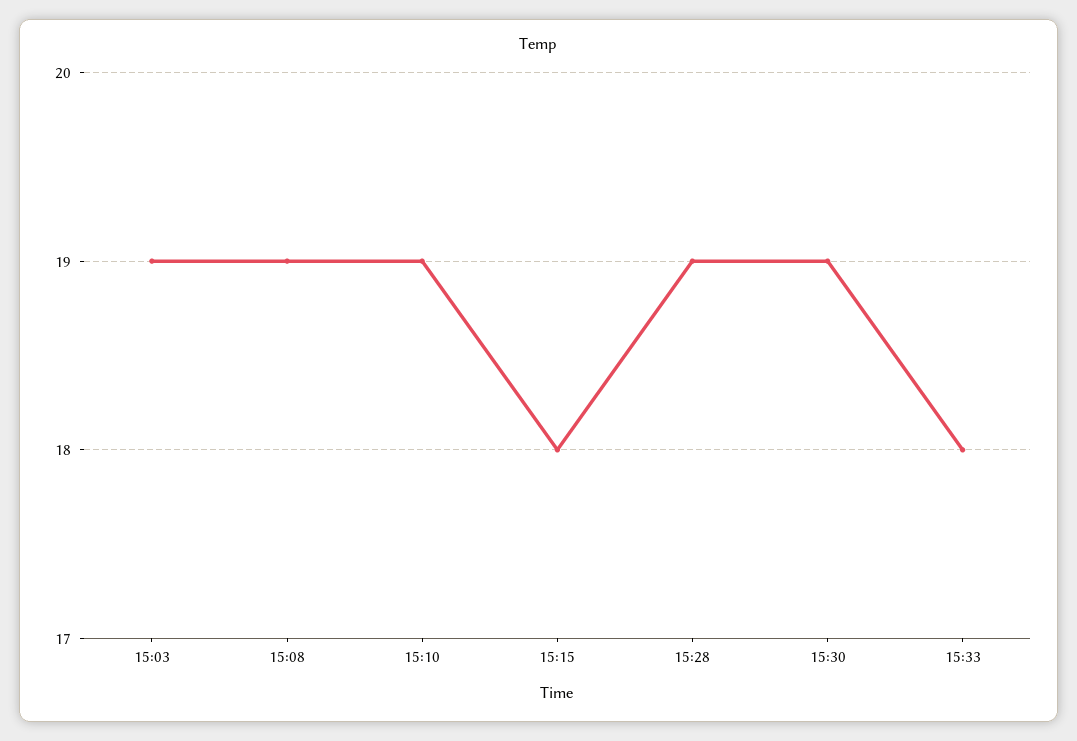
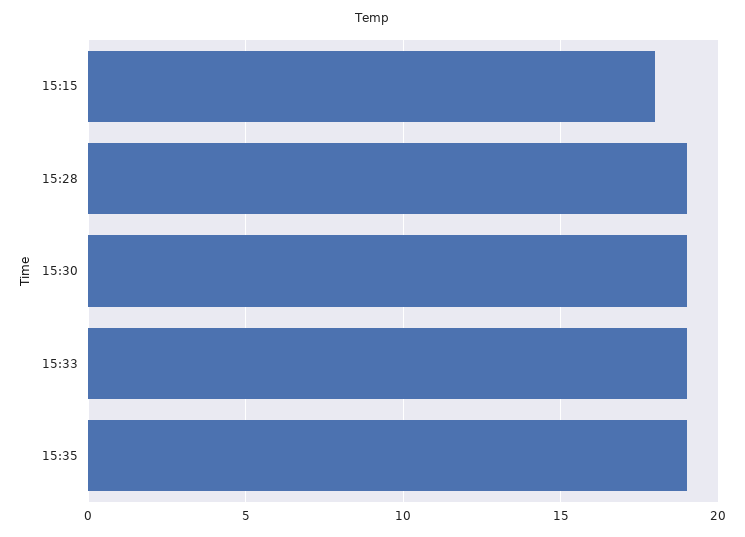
15:03: 19 -> none
15:08: 19 -> none
15:10: 19 -> none
15:33: 18 -> 19
15:35: none -> 19

